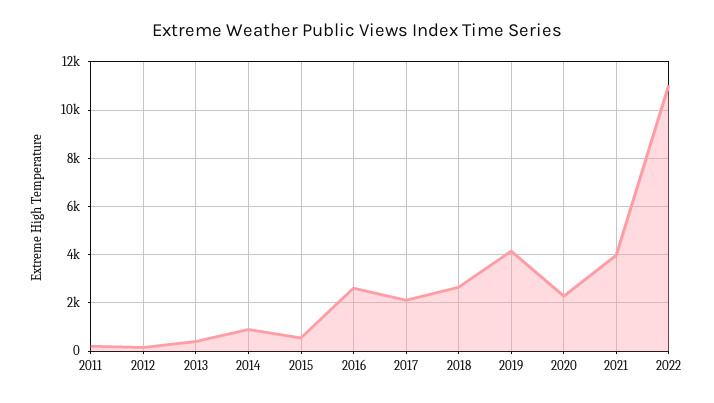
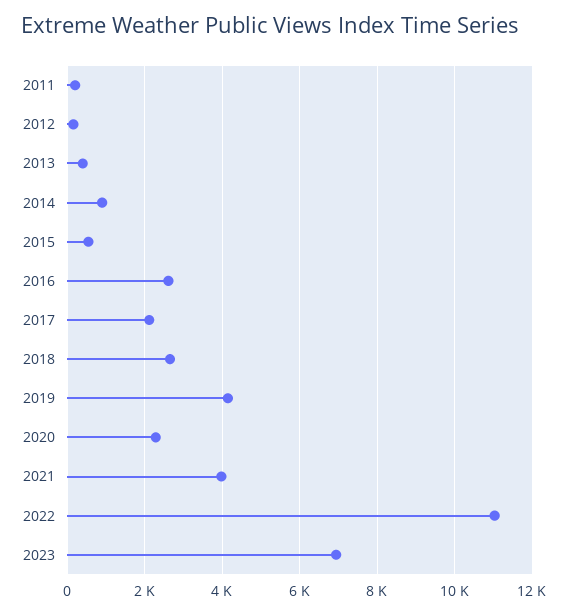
2023: none -> 7000

